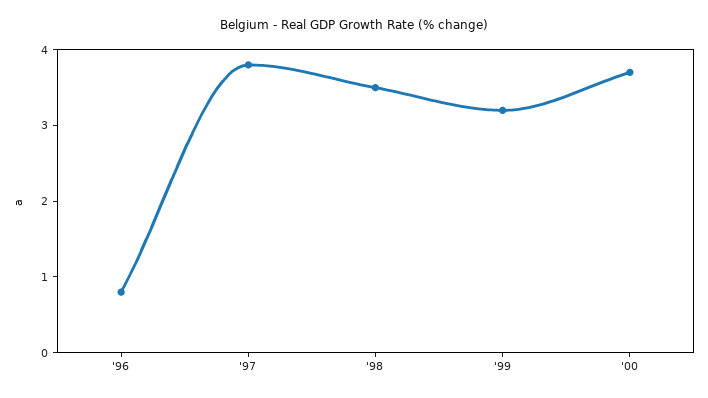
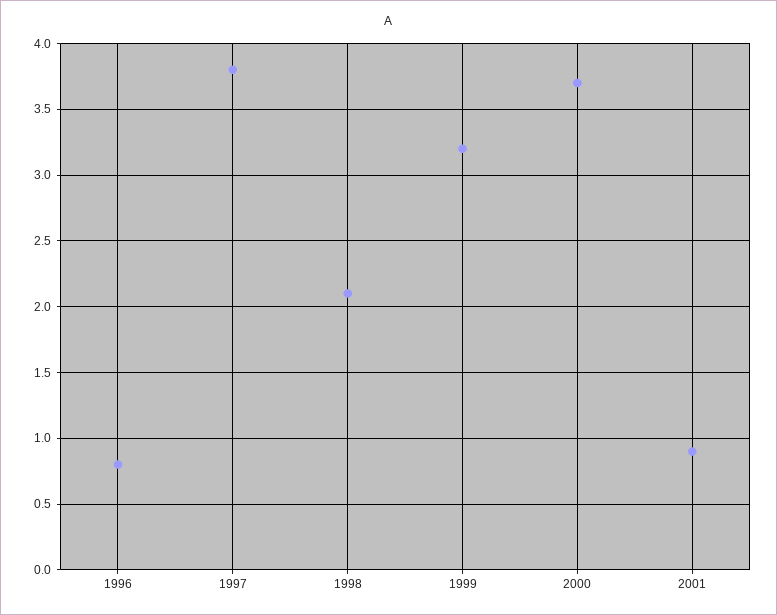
'98: 3.5 -> 2.1
2001: none -> 0.9

